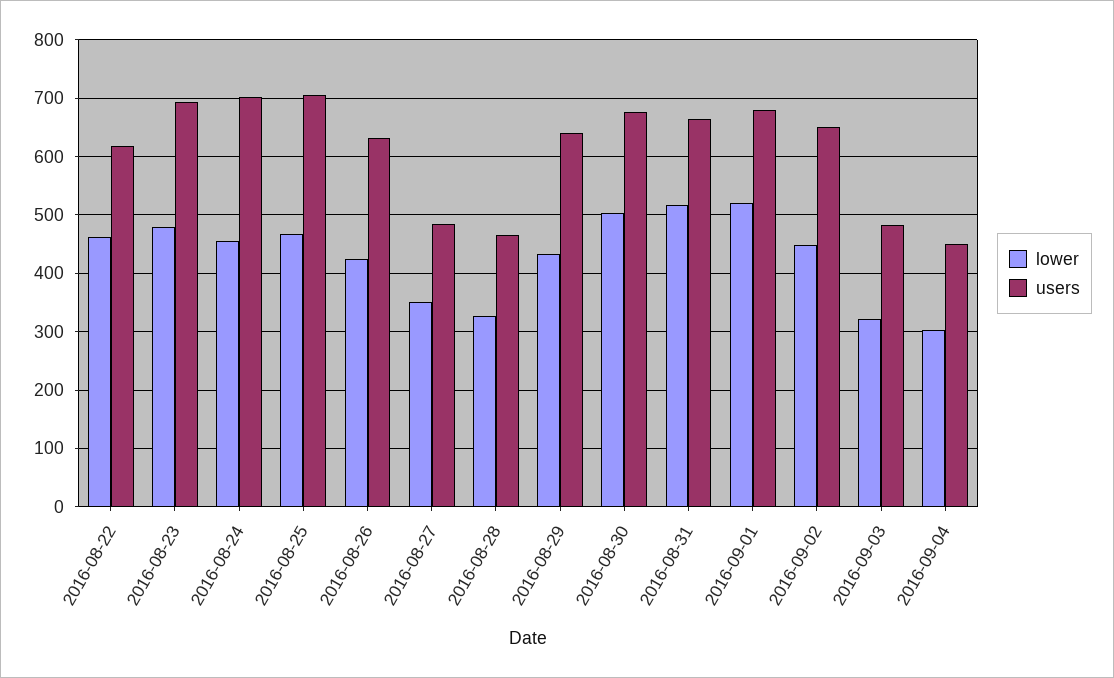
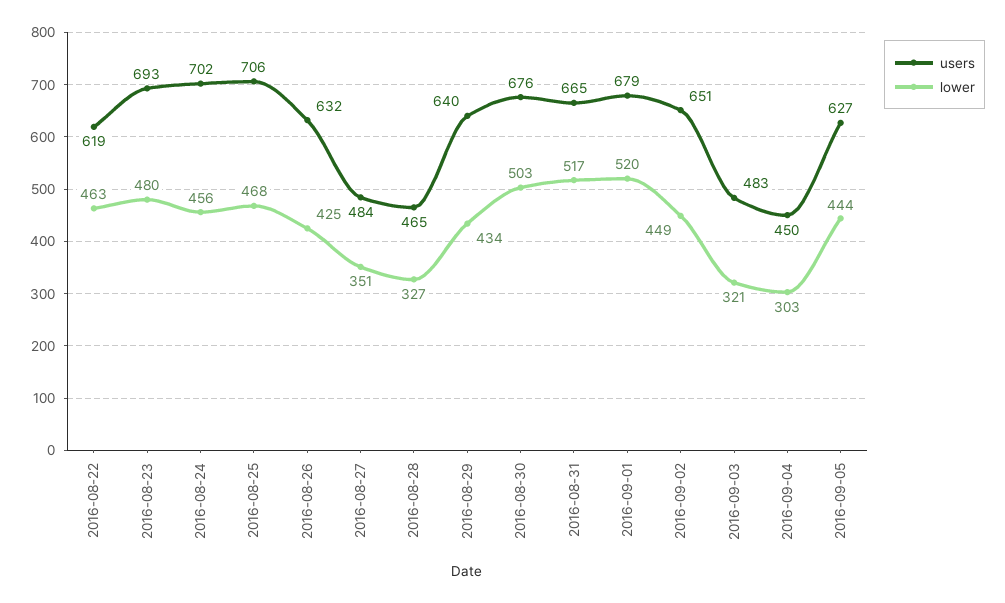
users, 2016-09-05: none -> 627
lower, 2016-09-05: none -> 444

